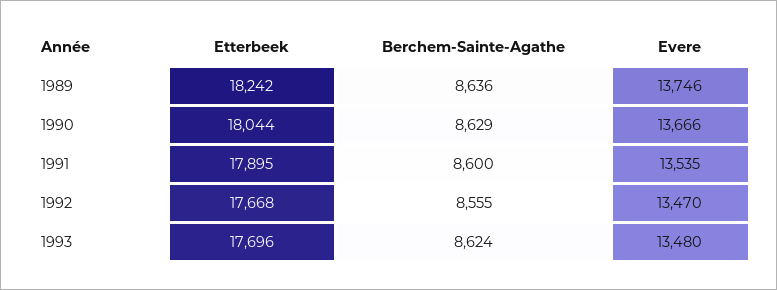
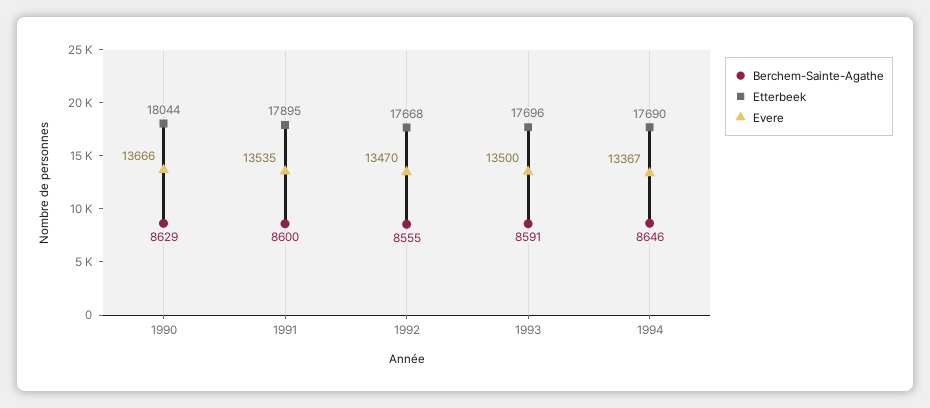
Etterbeek, 1989: 18242 -> none
Berchem-Sainte-Agathe, 1989: 8636 -> none
Evere, 1989: 13746 -> none
Berchem-Sainte-Agathe, 1993: 8624 -> 8591
Evere, 1993: 13480 -> 13500
Berchem-Sainte-Agathe, 1994: none -> 8646
Etterbeek, 1994: none -> 17690
Evere, 1994: none -> 13367

